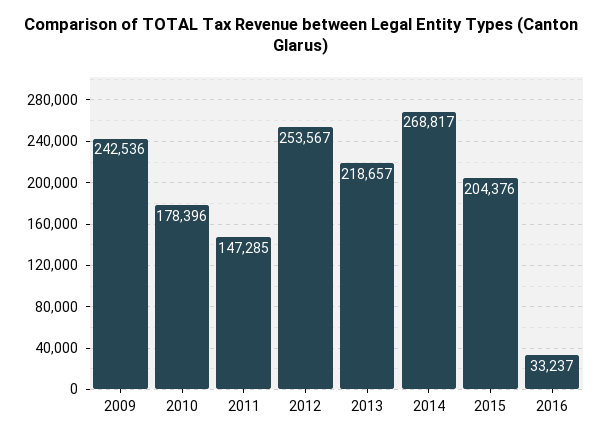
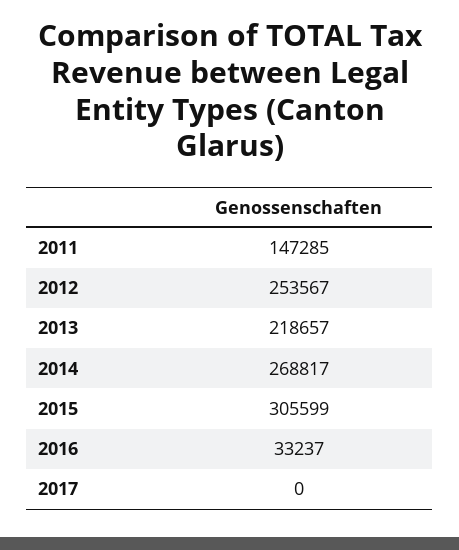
2009: 242536 -> none
2010: 178396 -> none
2015: 204376 -> 305599
2017: none -> 0

